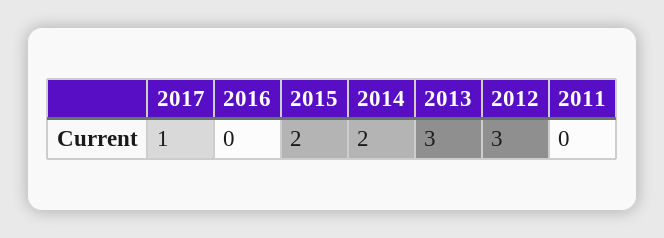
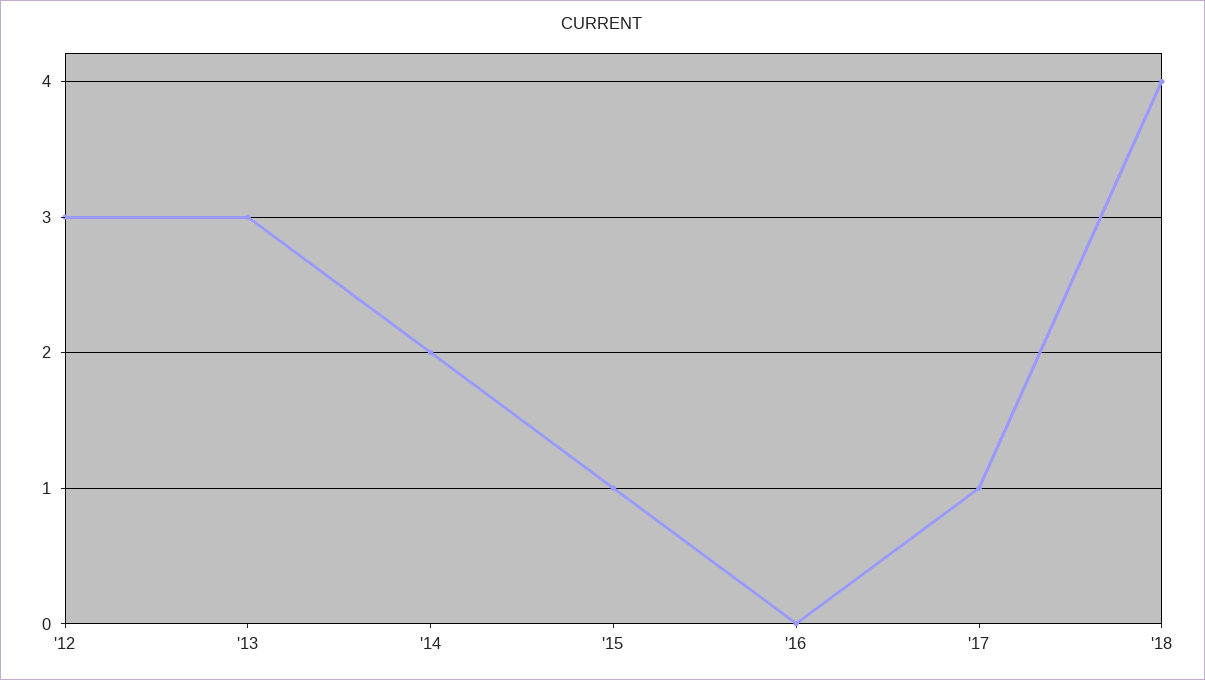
2015: 2 -> 1
2011: 0 -> none
'18: none -> 4

